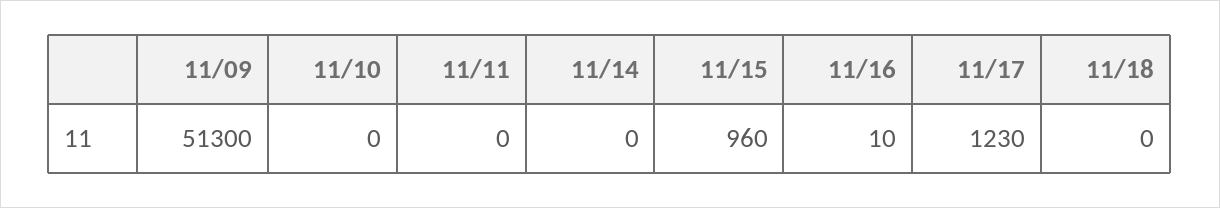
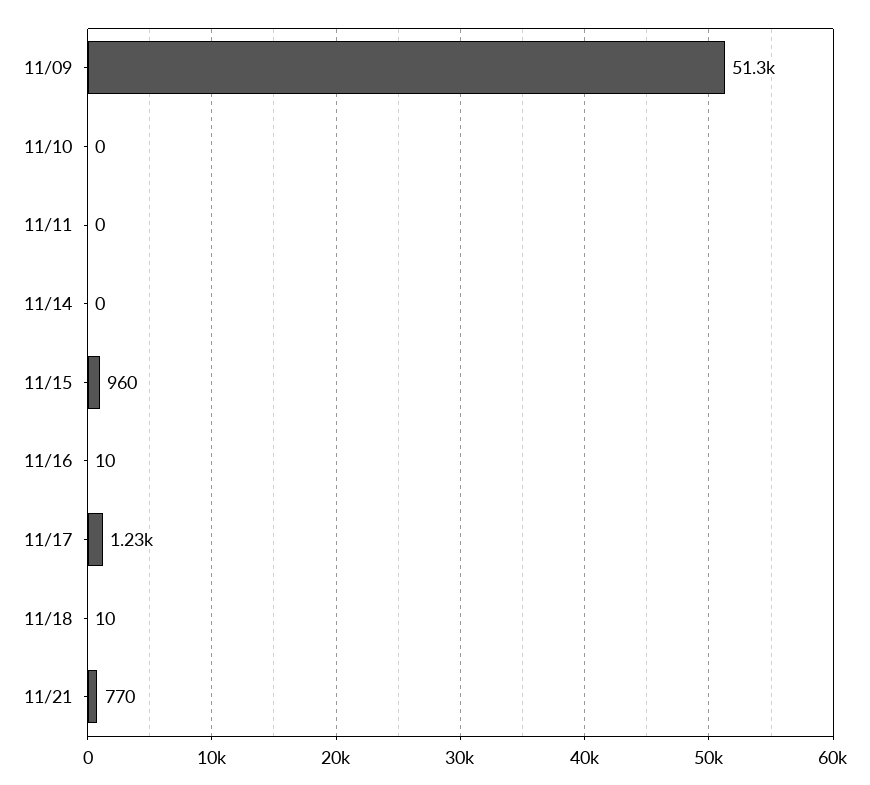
11/18: 0 -> 10
11/21: none -> 770

